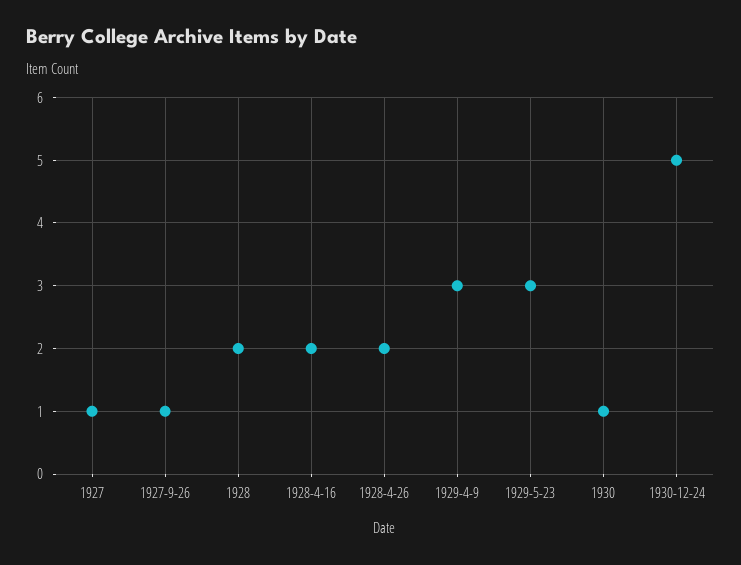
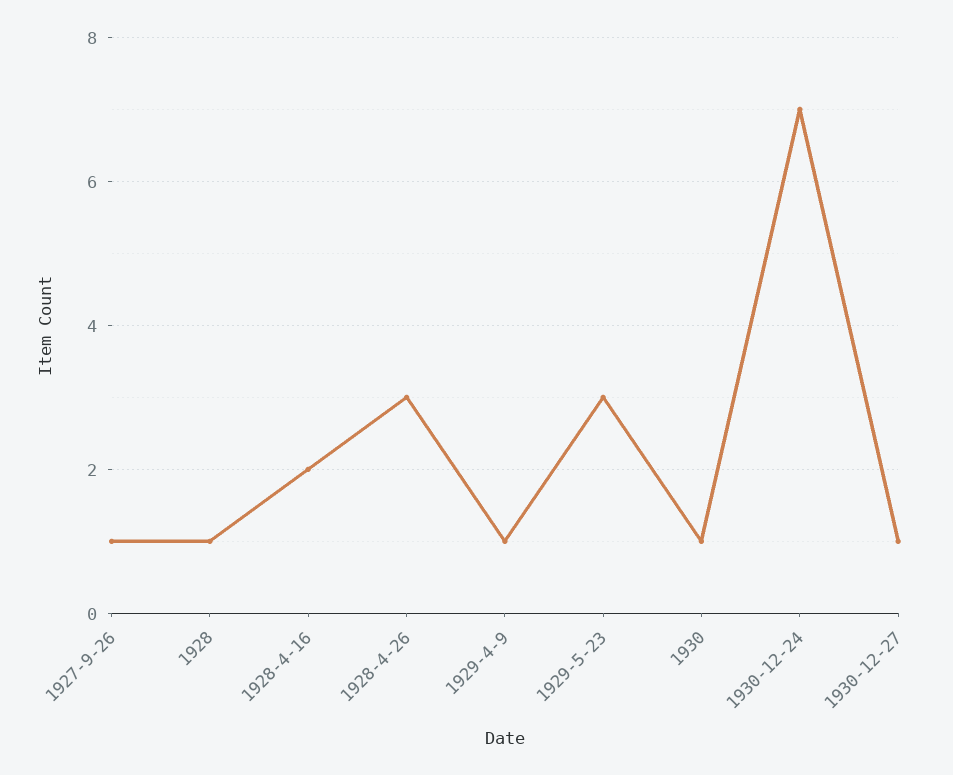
1927: 1 -> none
1928: 2 -> 1
1928-4-26: 2 -> 3
1929-4-9: 3 -> 1
1930-12-24: 5 -> 7
1930-12-27: none -> 1

